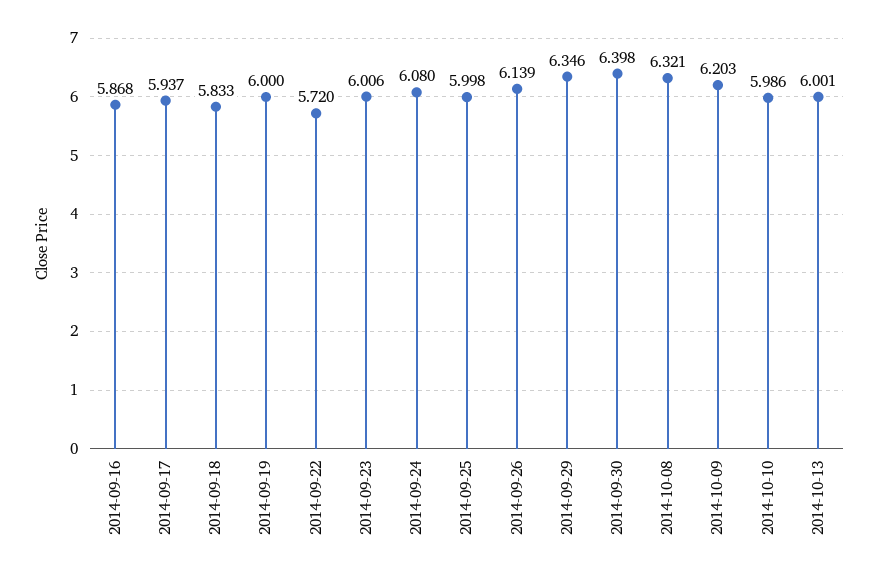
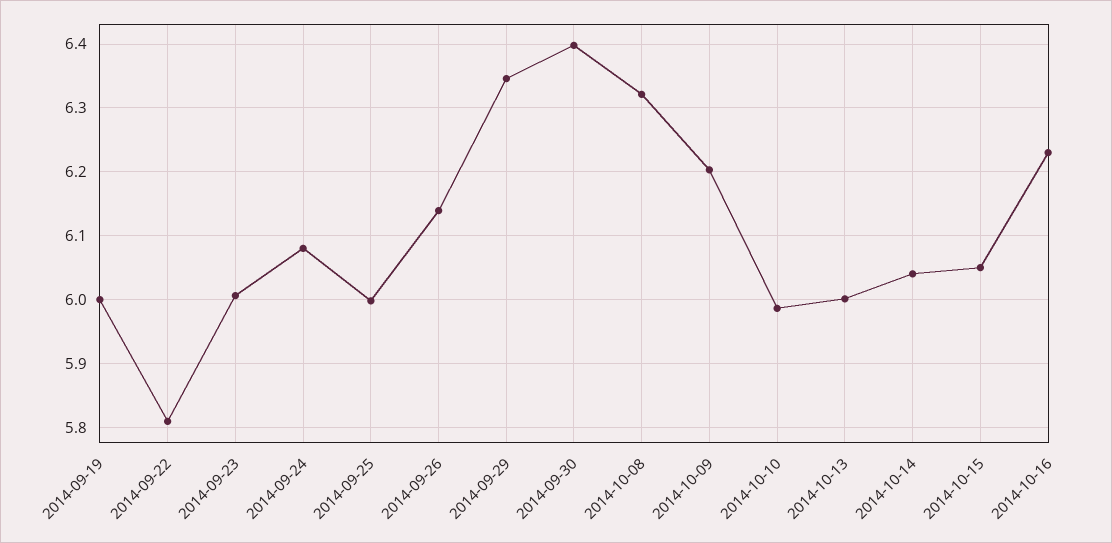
2014-09-16: 5.868 -> none
2014-09-17: 5.937 -> none
2014-09-18: 5.833 -> none
2014-09-22: 5.72 -> 5.81
2014-10-14: none -> 6.04
2014-10-15: none -> 6.05
2014-10-16: none -> 6.23

